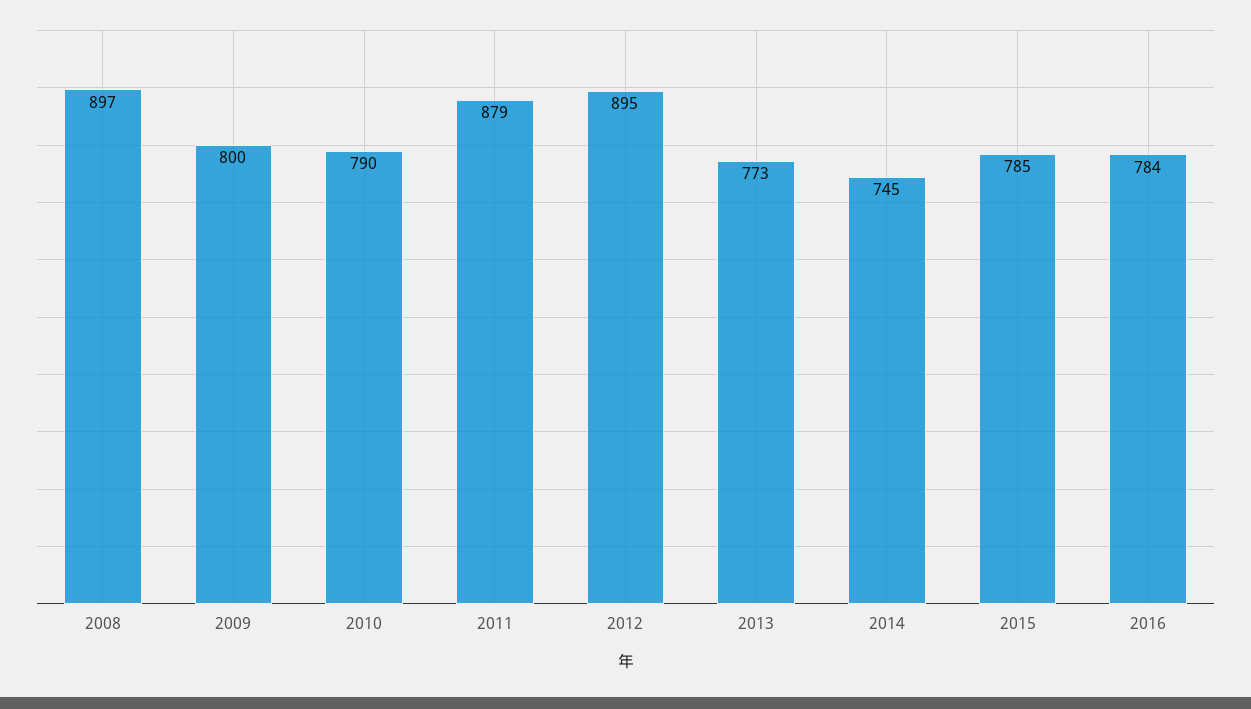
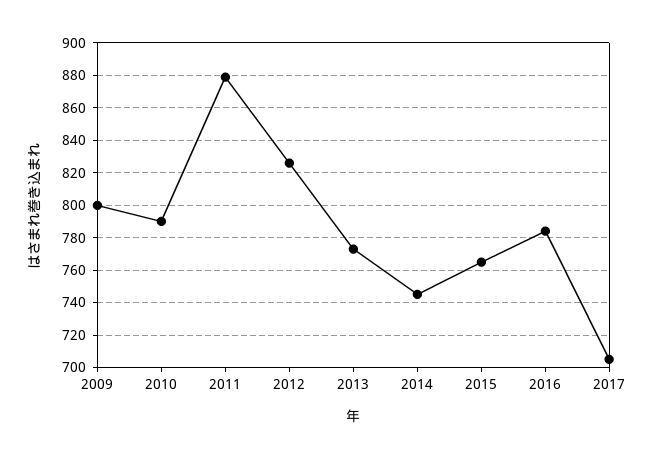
2008: 897 -> none
2012: 895 -> 825
2015: 785 -> 765
2017: none -> 705

